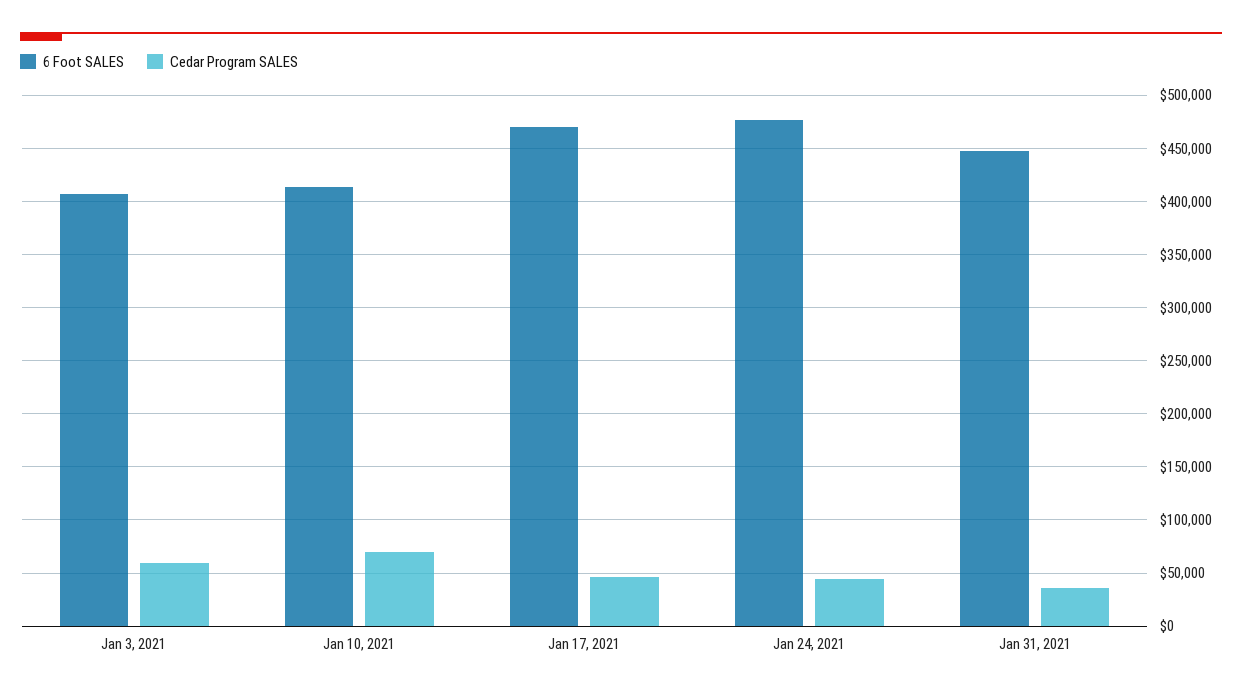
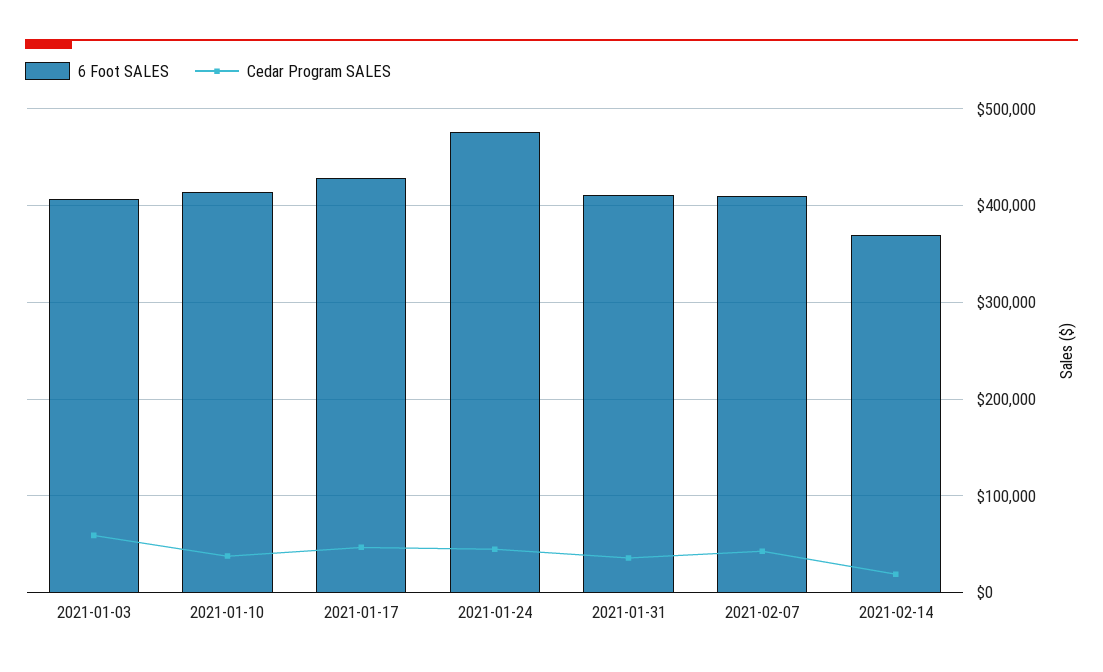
Cedar Program SALES, Jan 10, 2021: 70000 -> 40000
6 Foot SALES, Jan 17, 2021: 470000 -> 430000
6 Foot SALES, Jan 31, 2021: 450000 -> 410000
6 Foot SALES, 2021-02-07: none -> 410000
Cedar Program SALES, 2021-02-07: none -> 40000
6 Foot SALES, 2021-02-14: none -> 370000
Cedar Program SALES, 2021-02-14: none -> 20000

